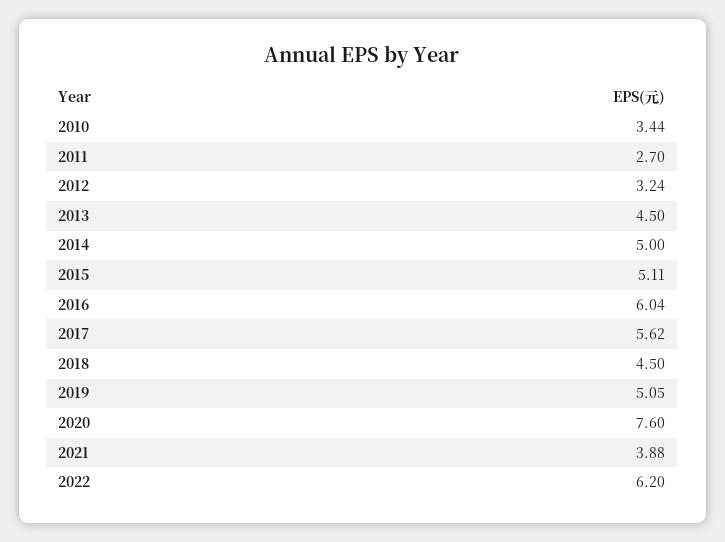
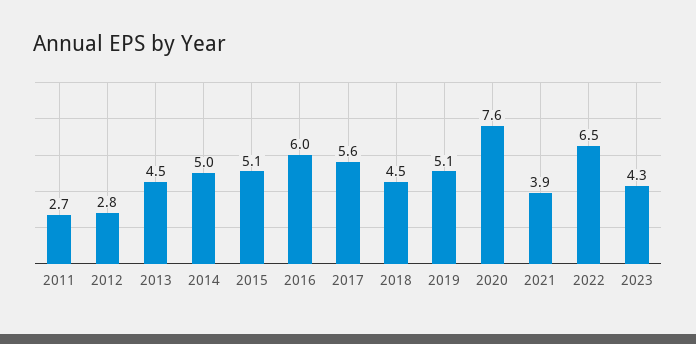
2010: 3.44 -> none
2012: 3.24 -> 2.8
2022: 6.2 -> 6.5
2023: none -> 4.3

